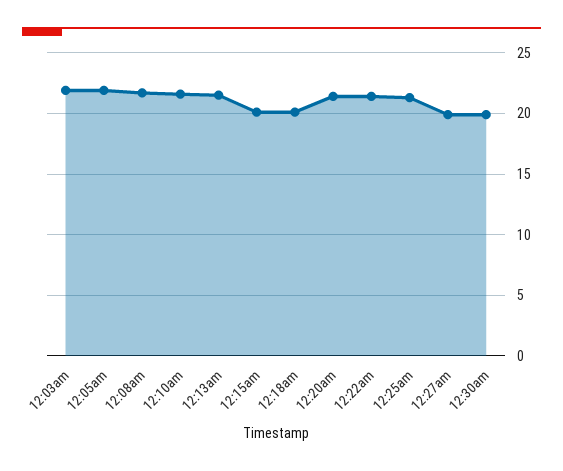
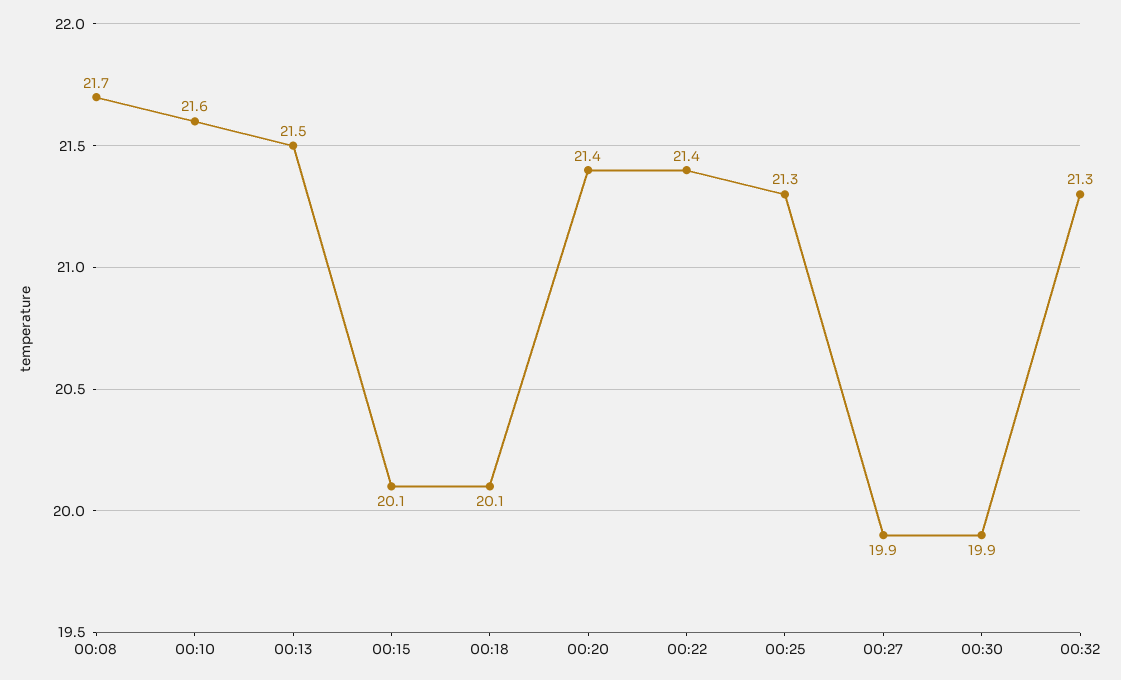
12:03am: 22 -> none
12:05am: 22 -> none
00:32: none -> 21.3

